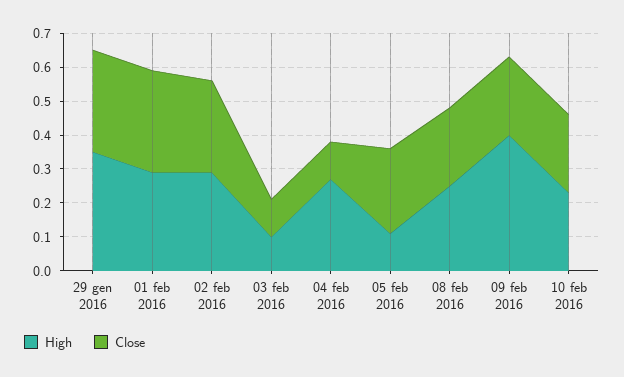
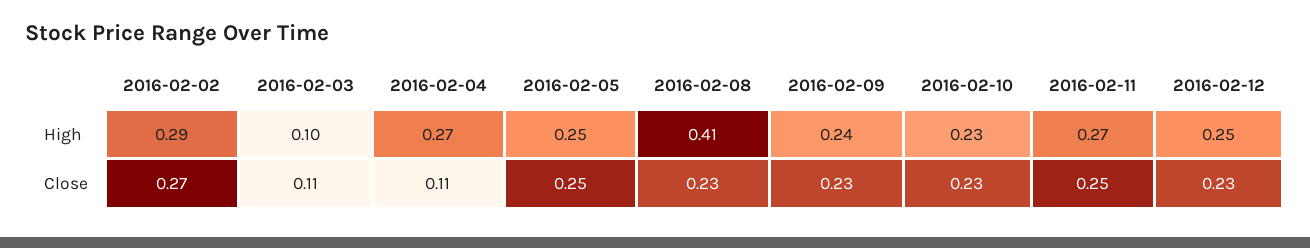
High, 29 gen 2016: 0.35 -> none
Close, 29 gen 2016: 0.3 -> none
High, 01 feb 2016: 0.3 -> none
Close, 01 feb 2016: 0.3 -> none
High, 05 feb 2016: 0.1 -> 0.25
High, 08 feb 2016: 0.25 -> 0.41
High, 09 feb 2016: 0.4 -> 0.24
High, 2016-02-11: none -> 0.27
High, 2016-02-12: none -> 0.25
Close, 2016-02-11: none -> 0.25
Close, 2016-02-12: none -> 0.23

